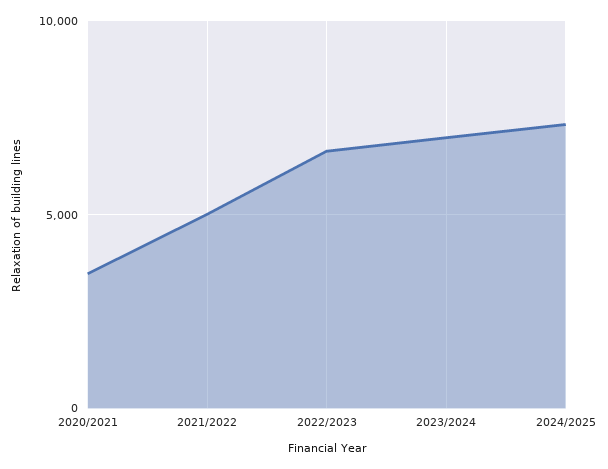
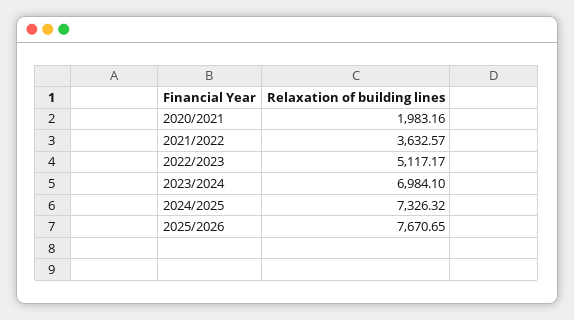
2020/2021: 3500 -> 1983.16
2021/2022: 5000 -> 3632.57
2022/2023: 6500 -> 5117.17
2025/2026: none -> 7670.65

